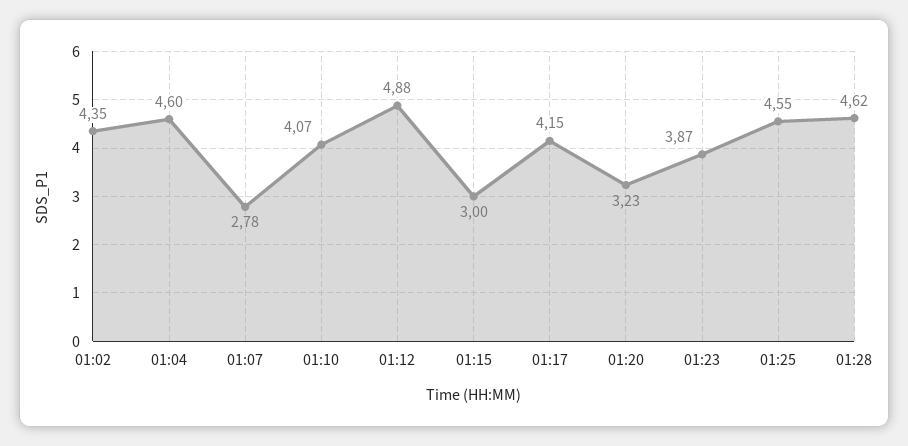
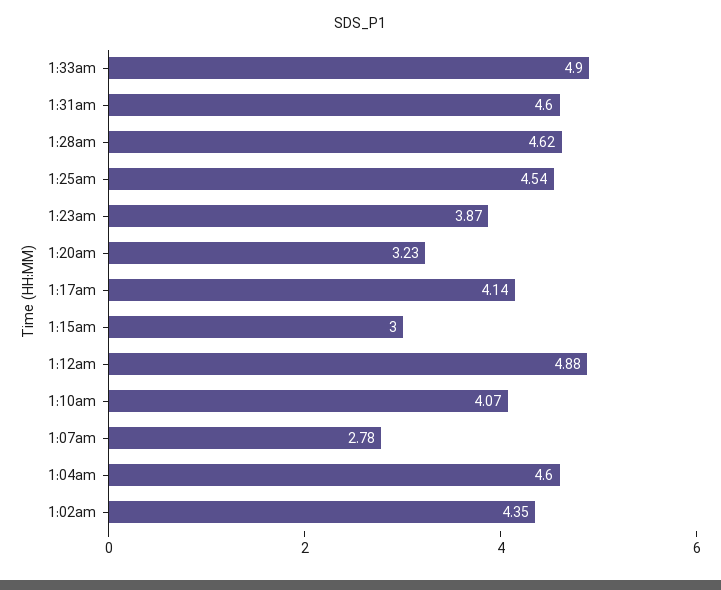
01:17: 4.15 -> 4.14
01:25: 4.55 -> 4.54
1:33am: none -> 4.9
1:31am: none -> 4.6

